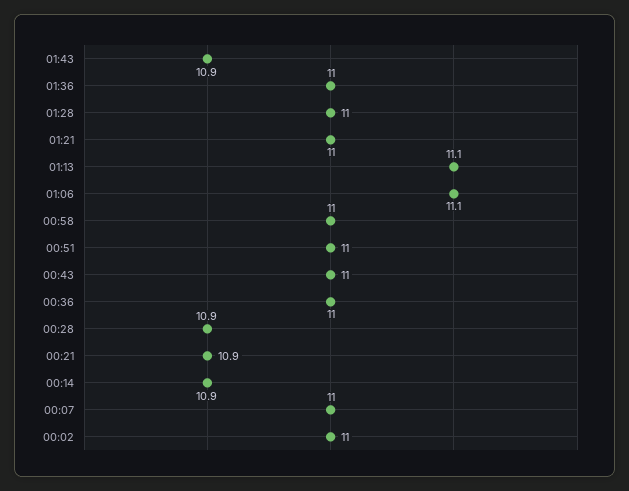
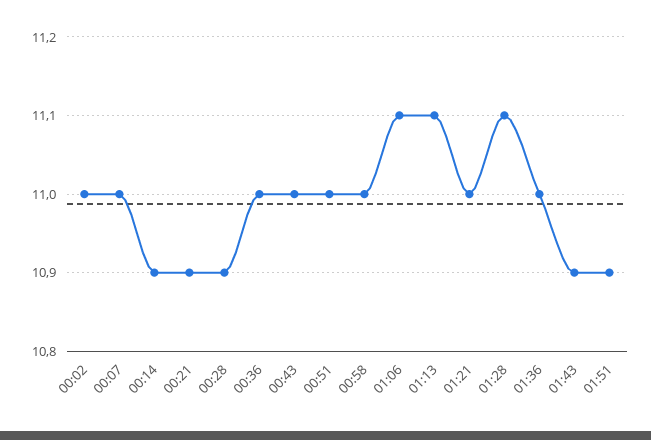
01:28: 11 -> 11.1
01:51: none -> 10.9

